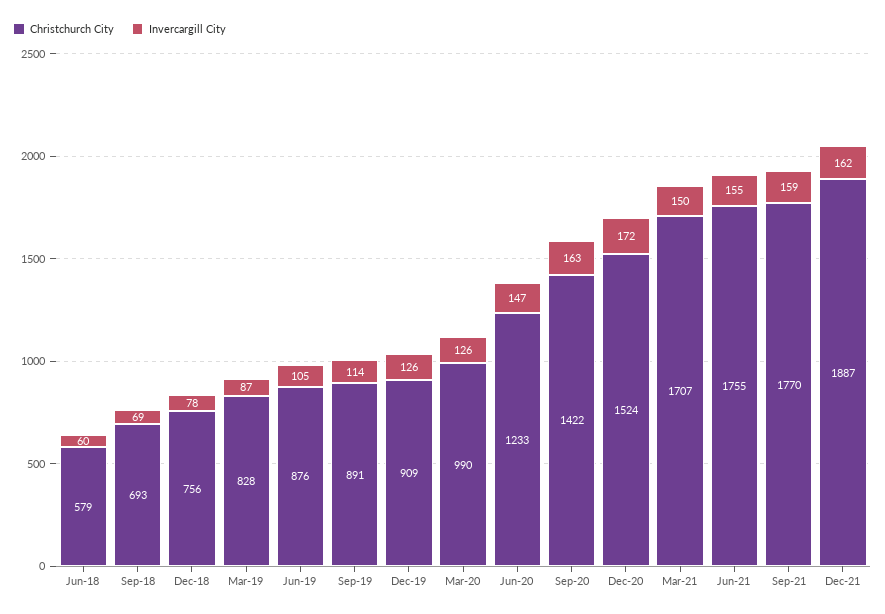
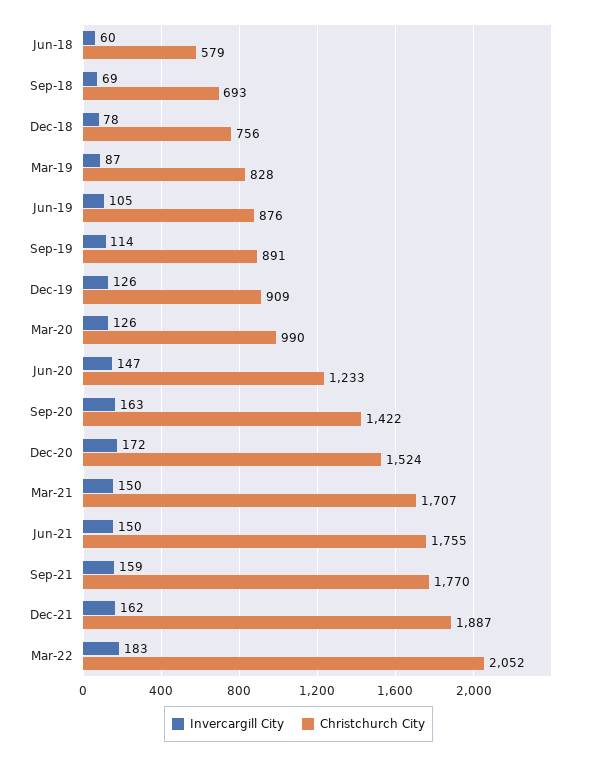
Invercargill City, Jun-21: 155 -> 150
Invercargill City, Mar-22: none -> 183
Christchurch City, Mar-22: none -> 2052

